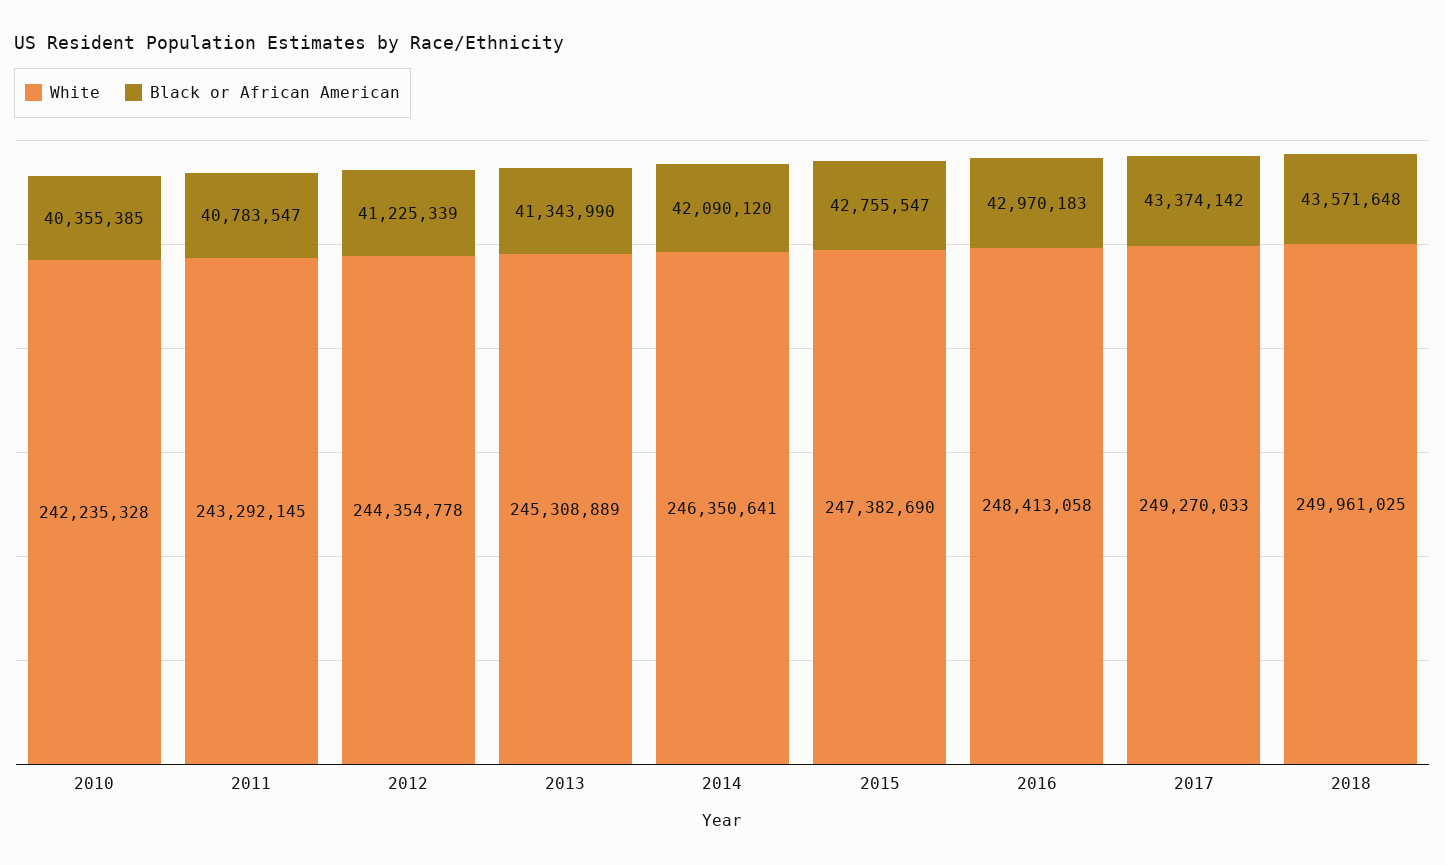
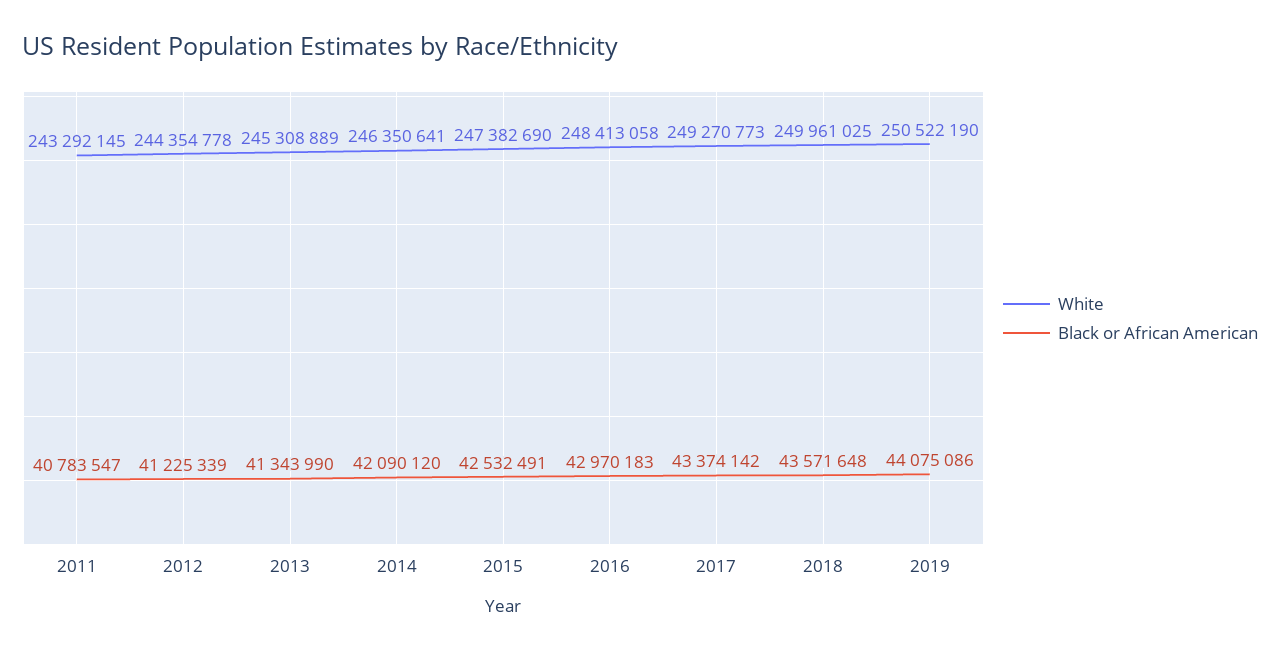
White, 2010: 242235328 -> none
Black or African American, 2010: 40355385 -> none
Black or African American, 2015: 42755547 -> 42532491
White, 2017: 249270033 -> 249270773
White, 2019: none -> 250522190
Black or African American, 2019: none -> 44075086

